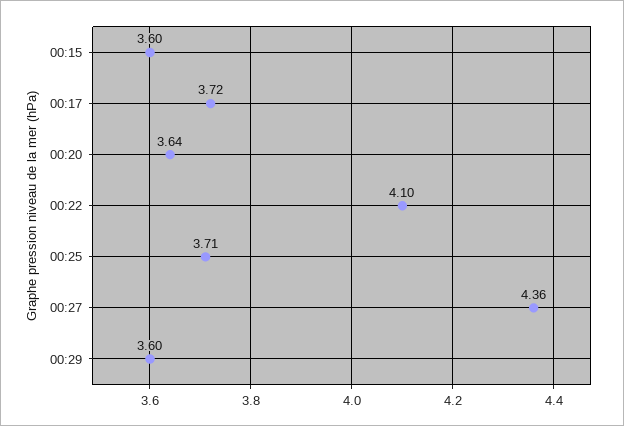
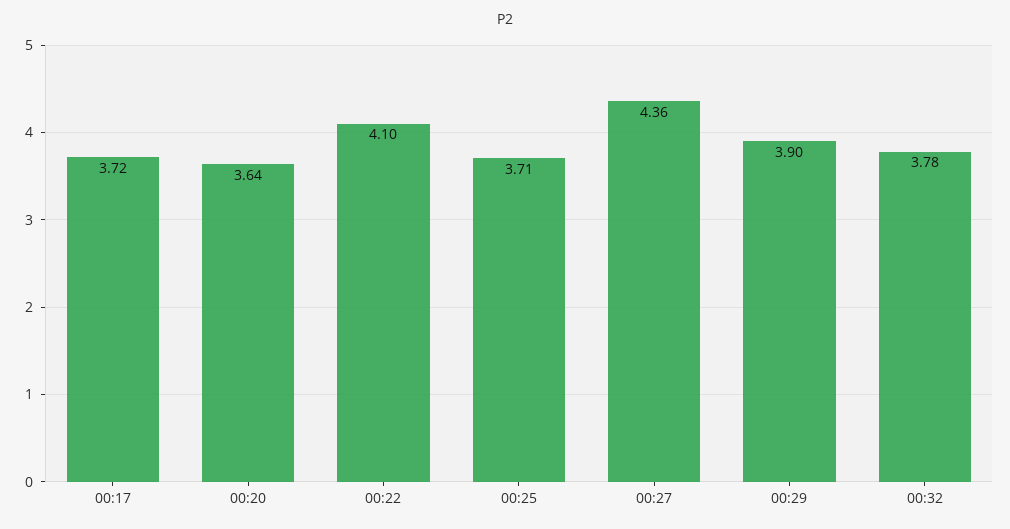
00:15: 3.6 -> none
00:29: 3.6 -> 3.9
00:32: none -> 3.78

